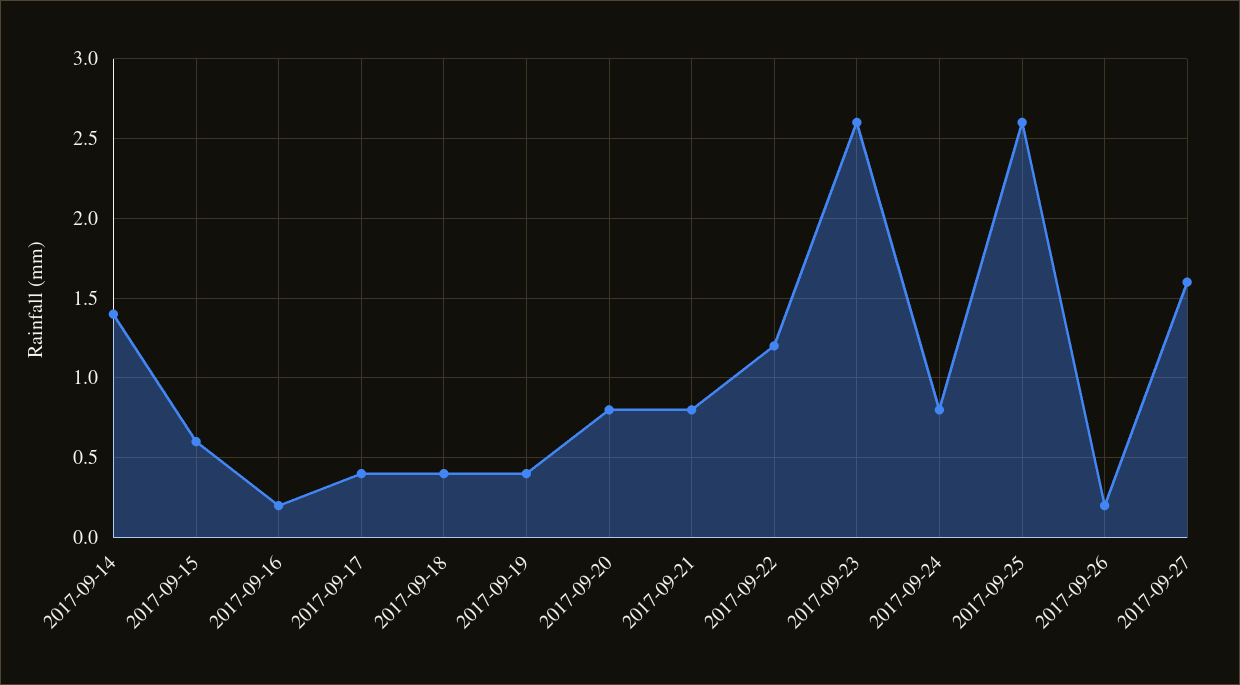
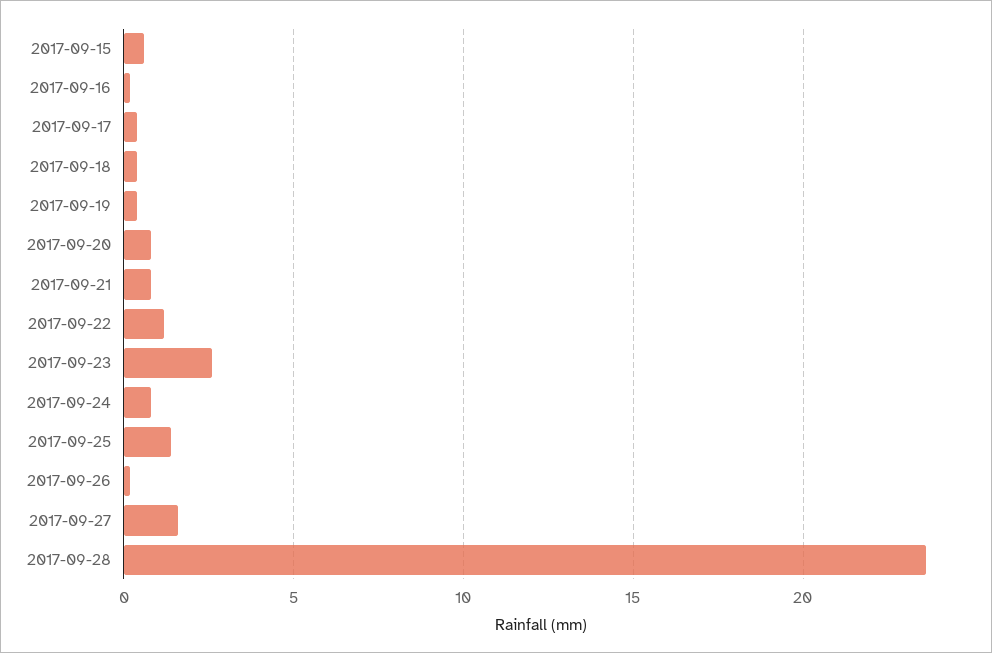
2017-09-14: 1.4 -> none
2017-09-25: 2.6 -> 1.5
2017-09-28: none -> 23.5

